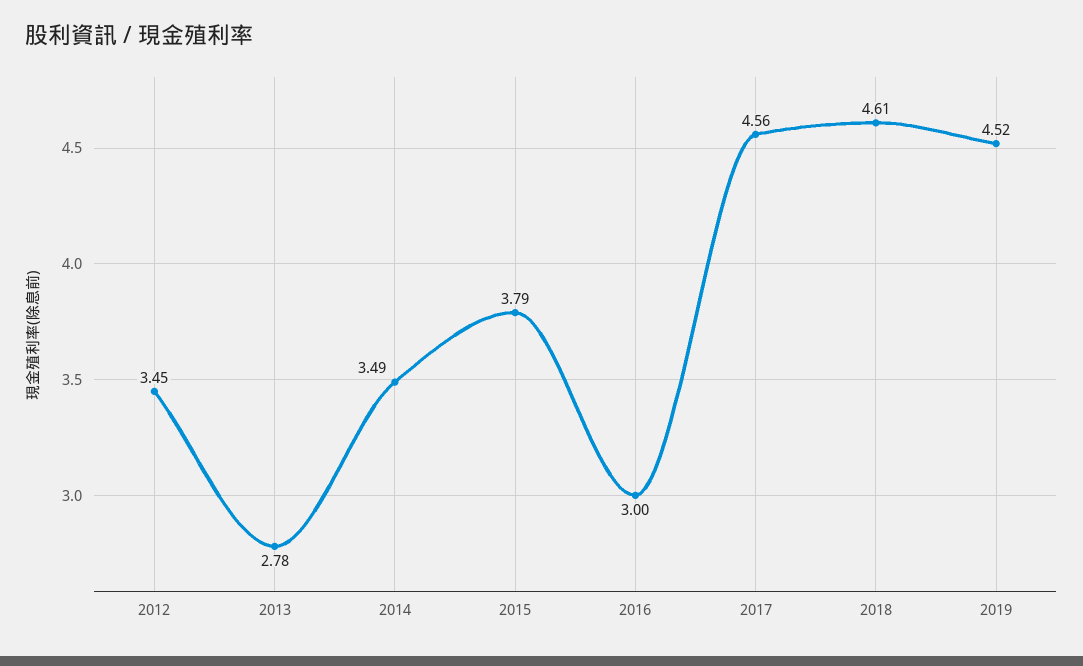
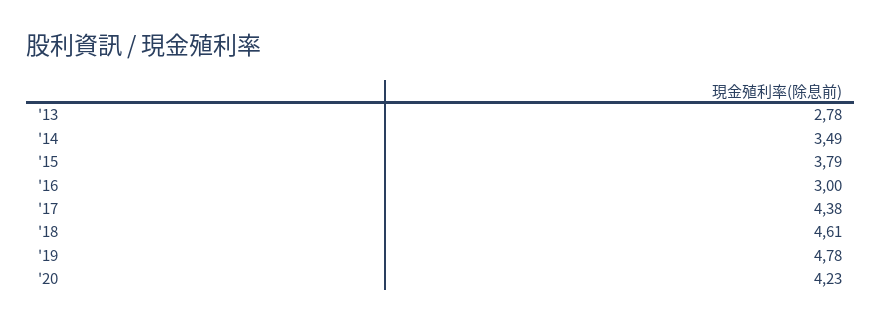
2012: 3.45 -> none
2017: 4.56 -> 4.38
2019: 4.52 -> 4.78
'20: none -> 4.23

